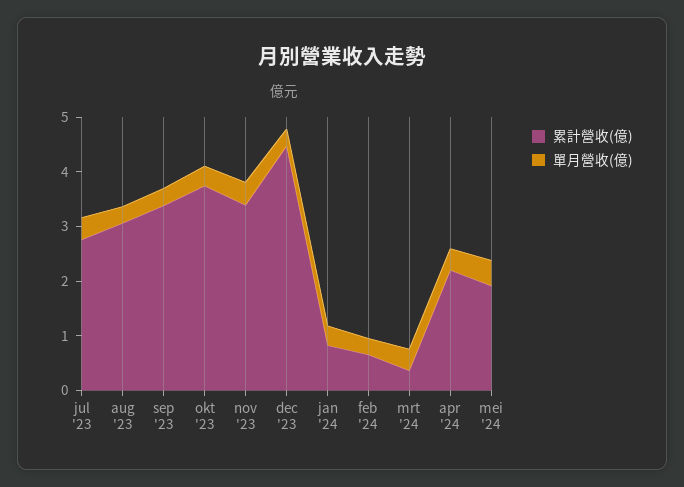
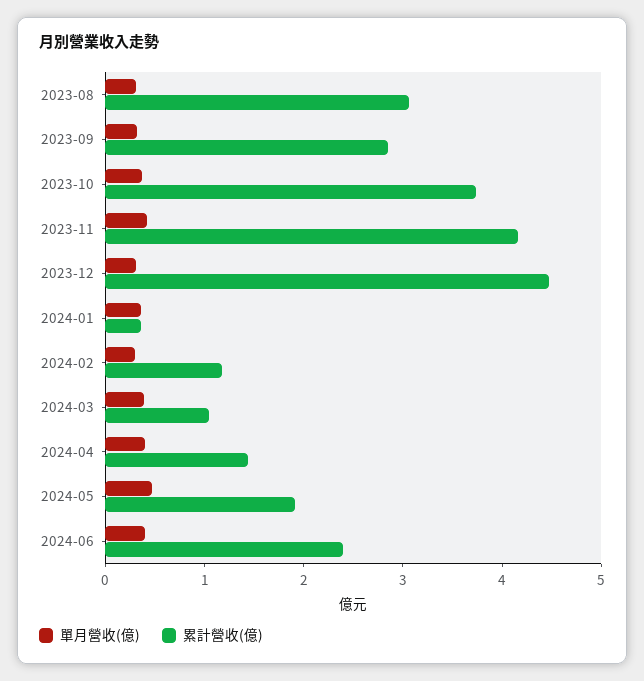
累計營收(億), jul '23: 2.8 -> none
單月營收(億), jul '23: 0.4 -> none
累計營收(億), sep '23: 3.4 -> 2.8
累計營收(億), nov '23: 3.4 -> 4.2
累計營收(億), jan '24: 0.8 -> 0.4
累計營收(億), feb '24: 0.6 -> 1.2
累計營收(億), mrt '24: 0.4 -> 1
累計營收(億), apr '24: 2.2 -> 1.4
單月營收(億), 2024-06: none -> 0.4
累計營收(億), 2024-06: none -> 2.4

